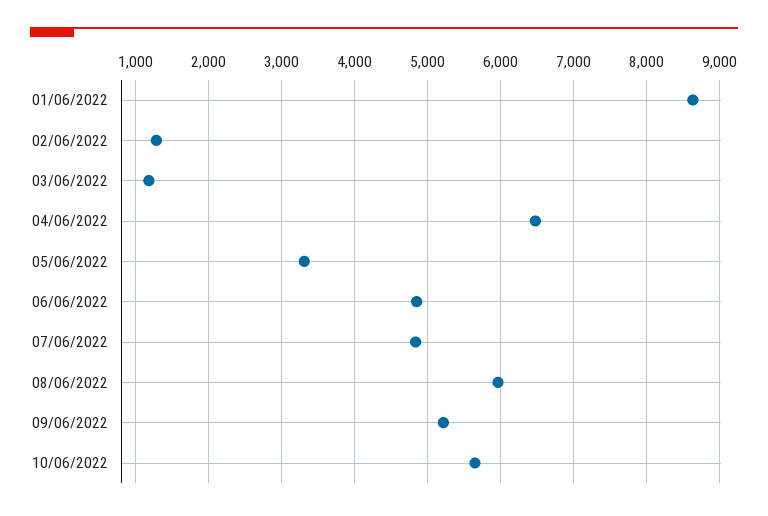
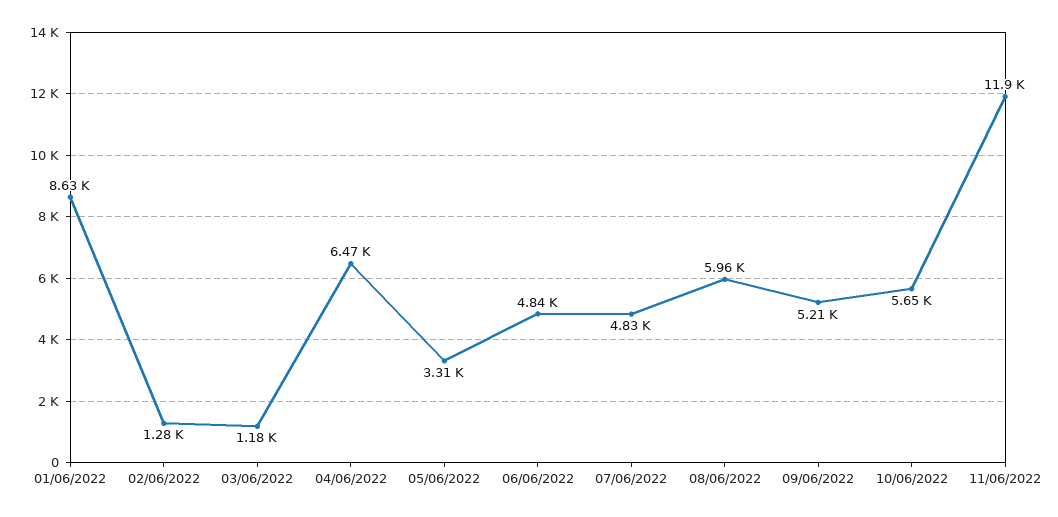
11/06/2022: none -> 11900

